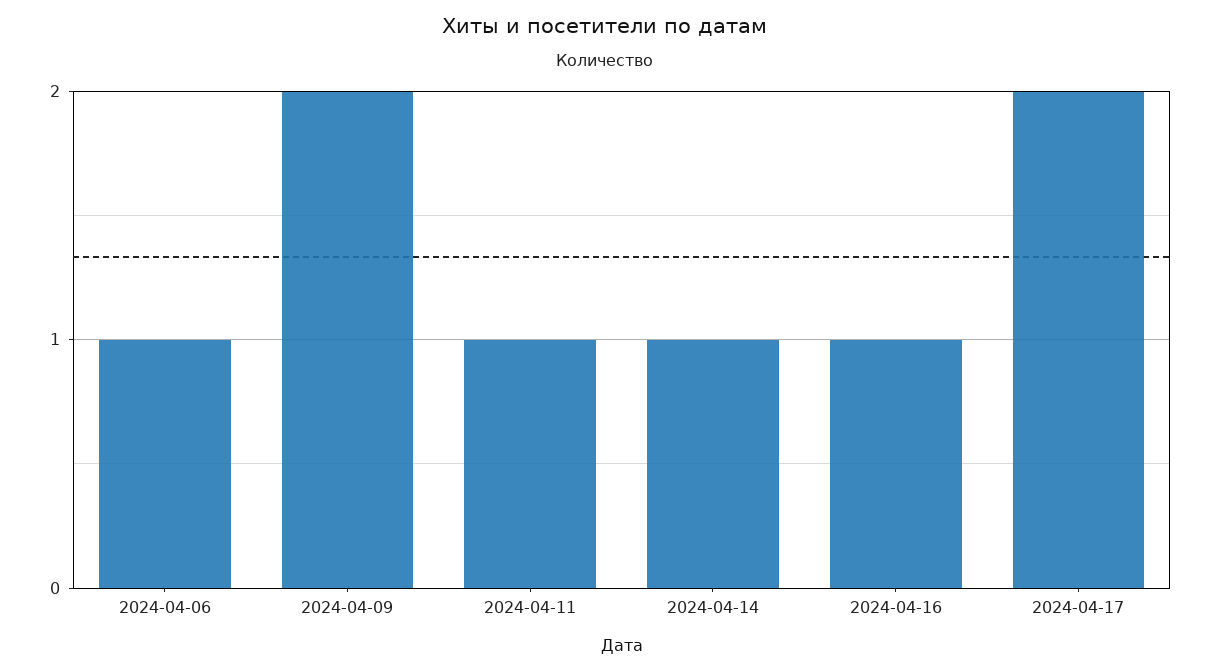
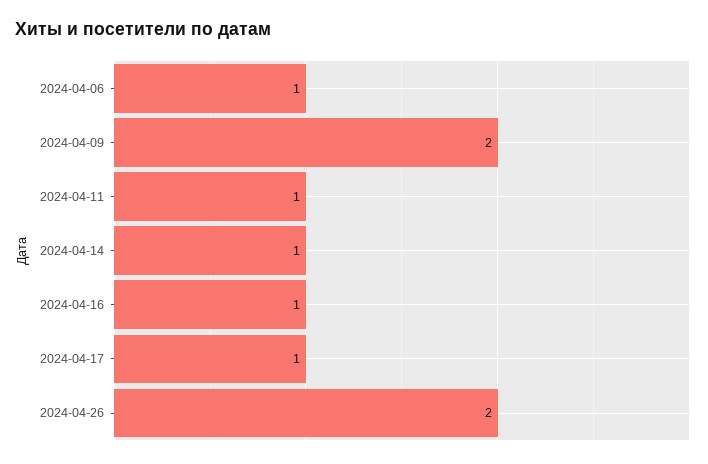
2024-04-17: 2 -> 1
2024-04-26: none -> 2

